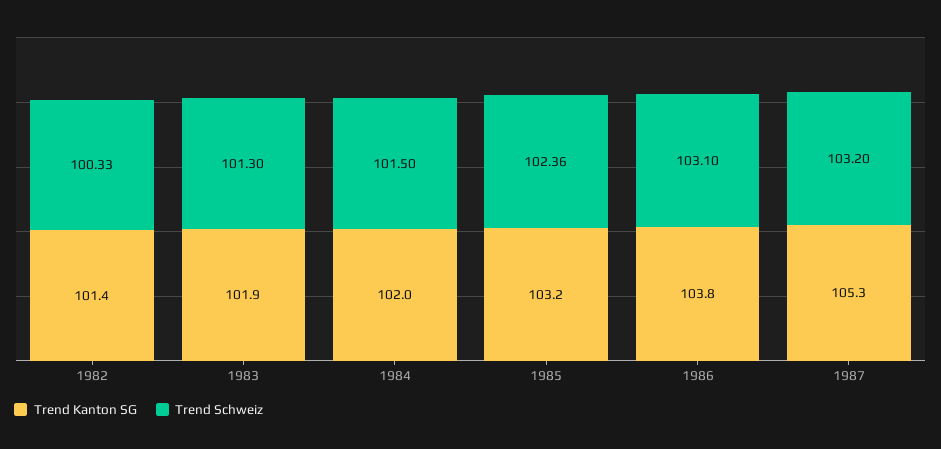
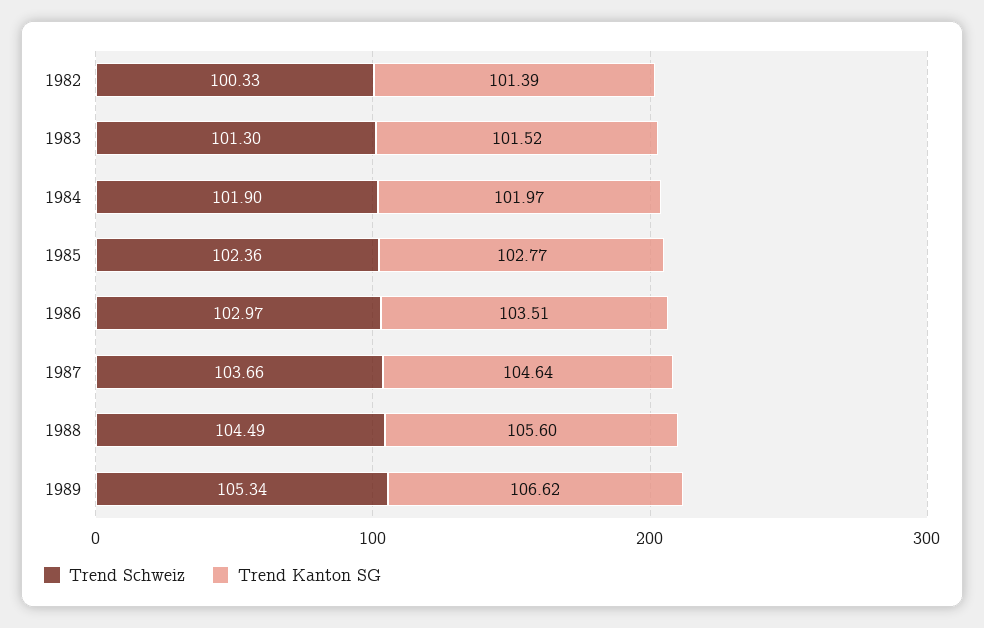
Trend Kanton SG, 1983: 101.9 -> 101.52
Trend Schweiz, 1984: 101.5 -> 101.9
Trend Kanton SG, 1985: 103.2 -> 102.77
Trend Kanton SG, 1986: 103.8 -> 103.51
Trend Schweiz, 1986: 103.1 -> 102.97
Trend Kanton SG, 1987: 105.3 -> 104.64
Trend Schweiz, 1987: 103.2 -> 103.66
Trend Schweiz, 1988: none -> 104.49
Trend Kanton SG, 1988: none -> 105.6
Trend Schweiz, 1989: none -> 105.34
Trend Kanton SG, 1989: none -> 106.62

